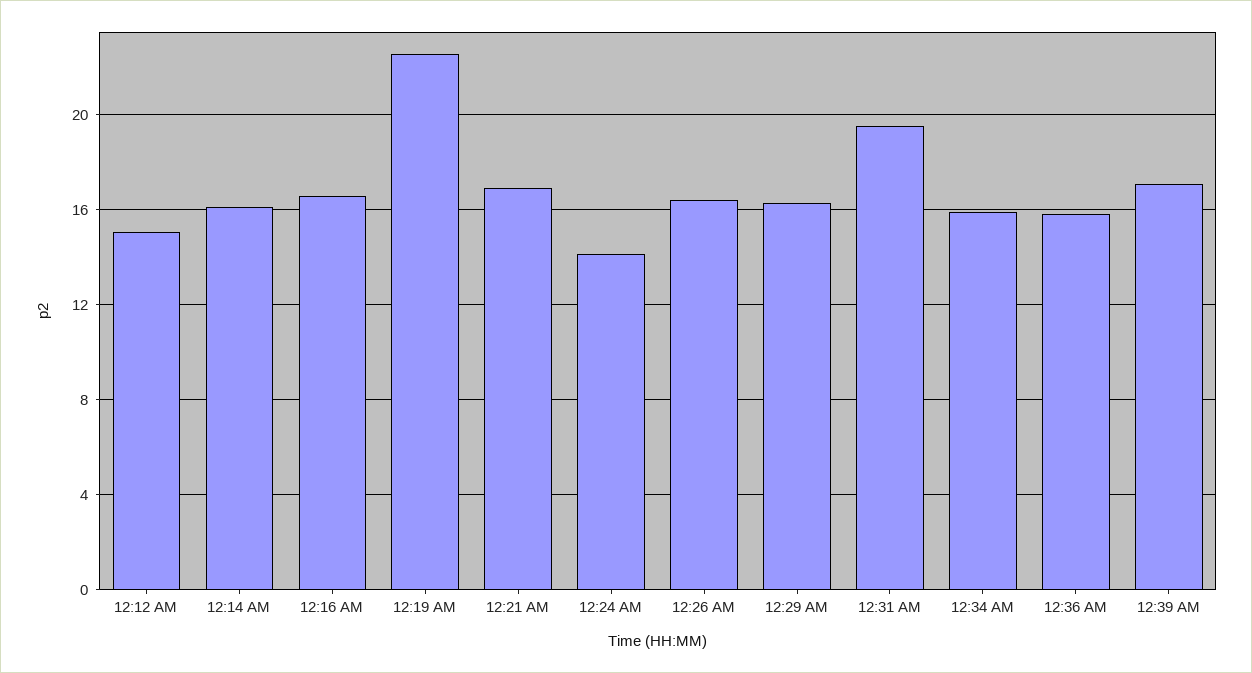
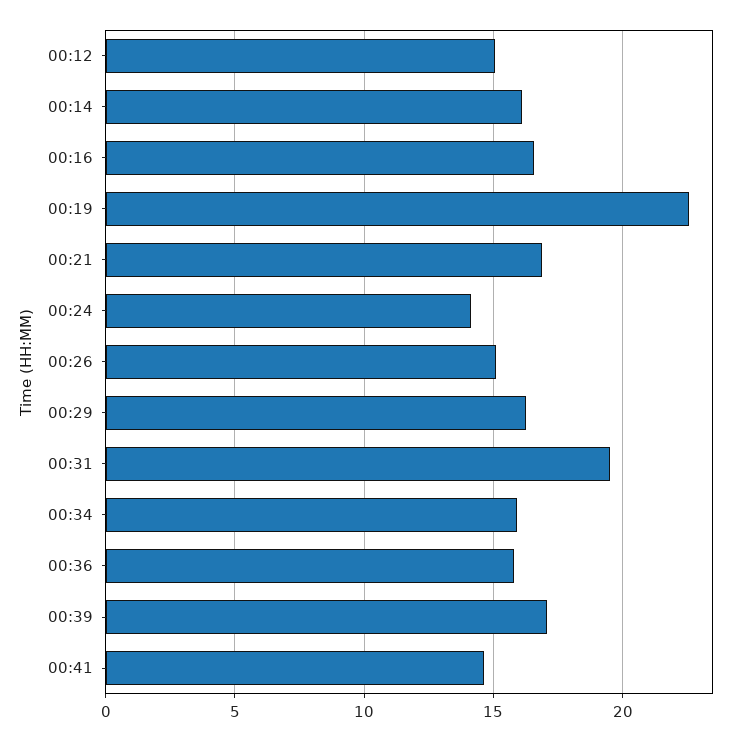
12:26 AM: 16.5 -> 15
00:41: none -> 14.5

